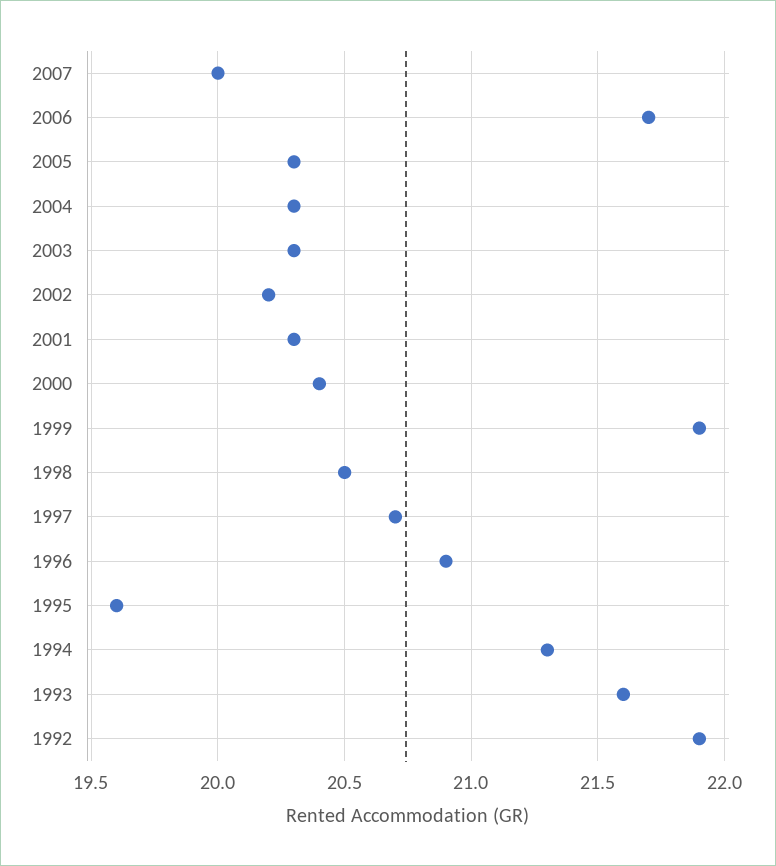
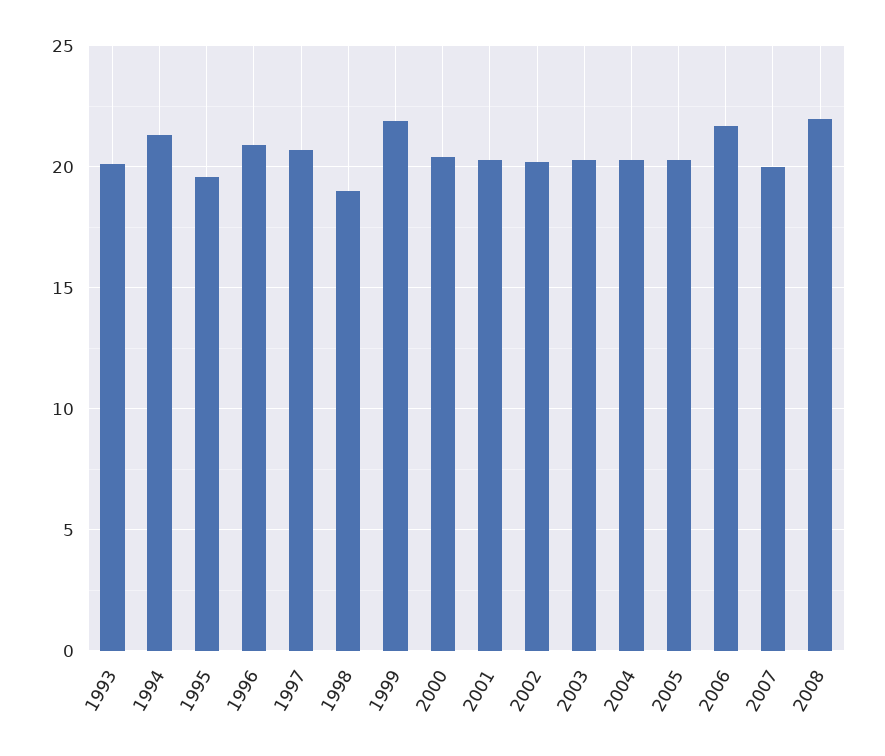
1998: 20.5 -> 19
1993: 21.6 -> 20
1992: 21.9 -> none
2008: none -> 22

